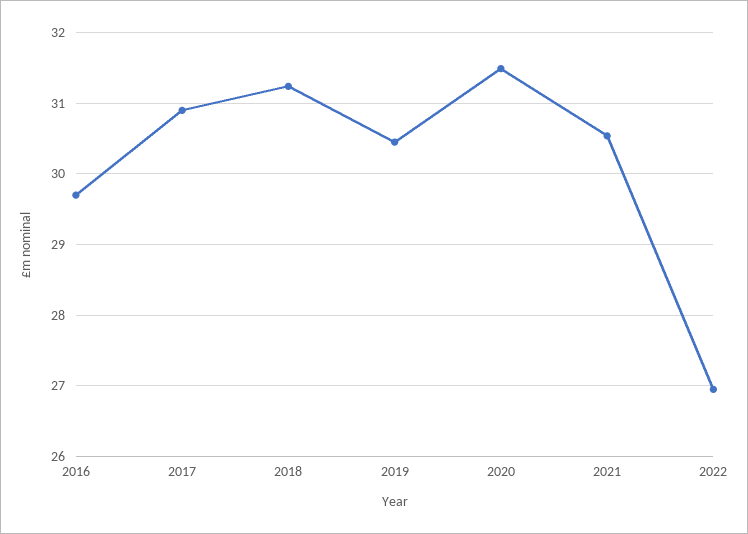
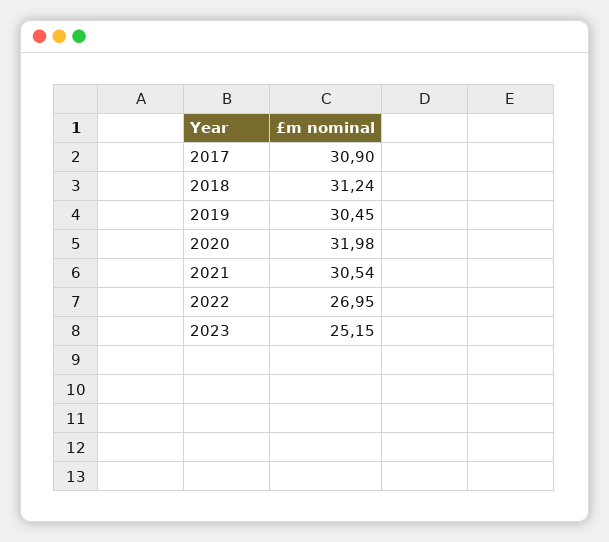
2016: 29.7 -> none
2020: 31.5 -> 31.98
2023: none -> 25.15

